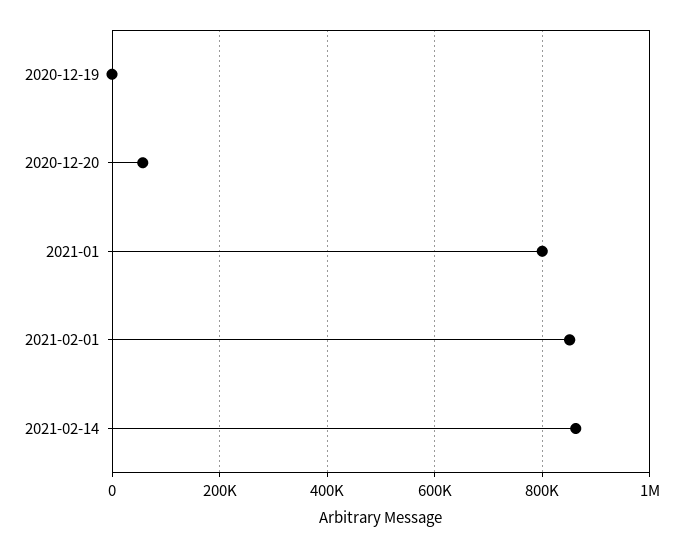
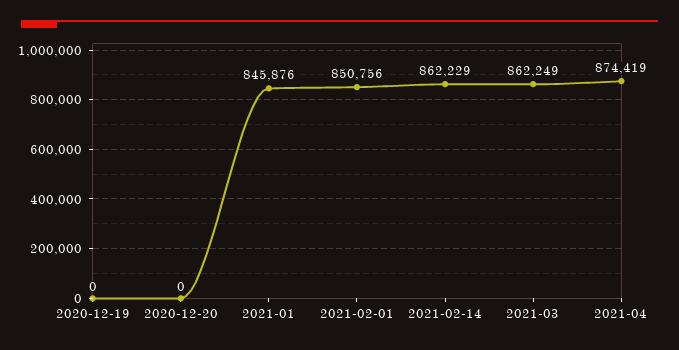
2020-12-20: 60000 -> 0
2021-01: 800000 -> 845876
2021-03: none -> 862249
2021-04: none -> 874419

